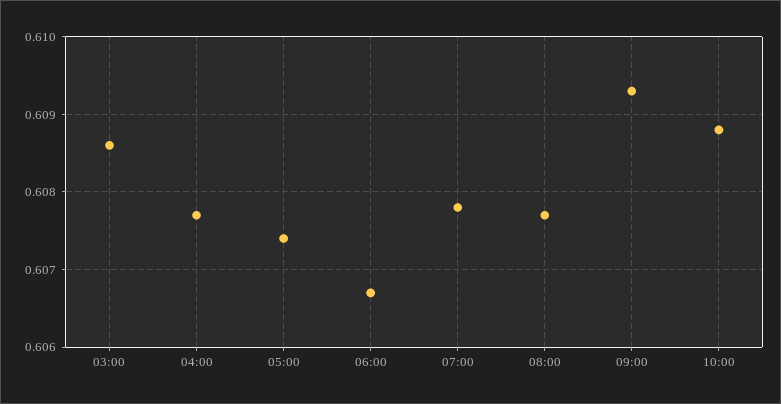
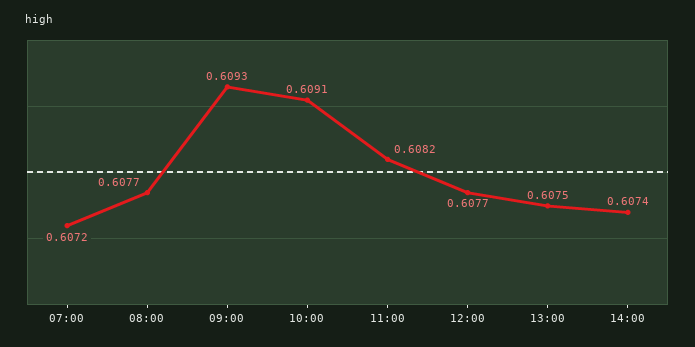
03:00: 0.6086 -> none
04:00: 0.6077 -> none
05:00: 0.6074 -> none
06:00: 0.6067 -> none
07:00: 0.6078 -> 0.6072
10:00: 0.6088 -> 0.6091
11:00: none -> 0.6082
12:00: none -> 0.6077
13:00: none -> 0.6075
14:00: none -> 0.6074

